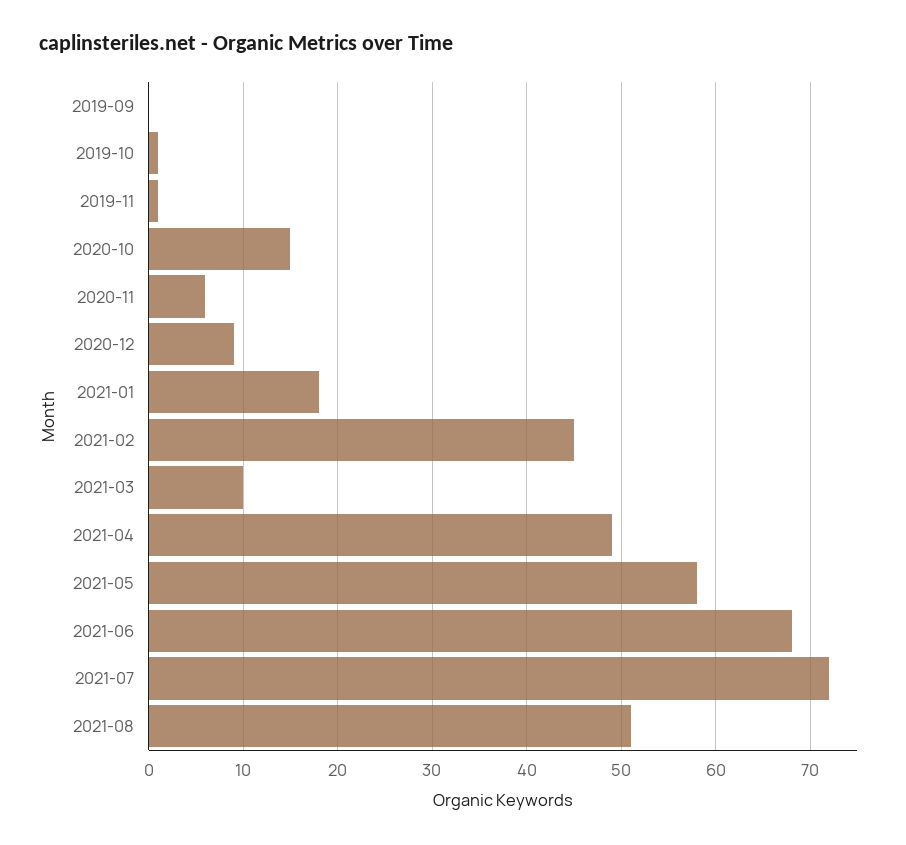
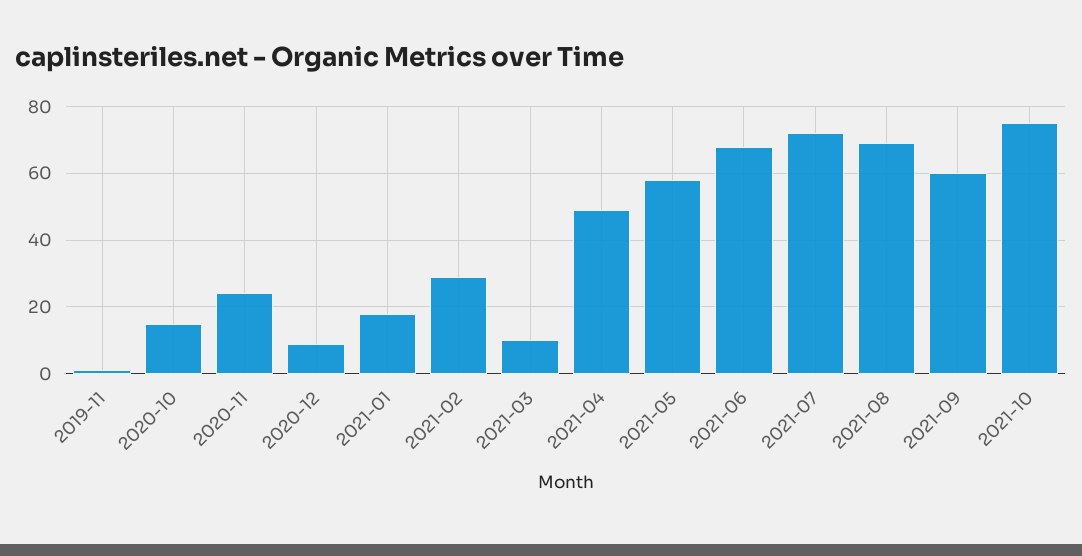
2019-09: 0 -> none
2019-10: 1 -> none
2020-11: 6 -> 25
2021-02: 45 -> 30
2021-08: 51 -> 70
2021-09: none -> 60
2021-10: none -> 75

